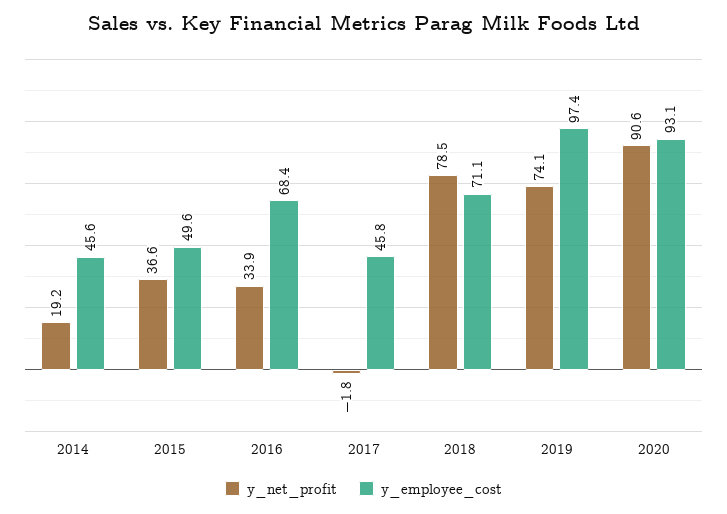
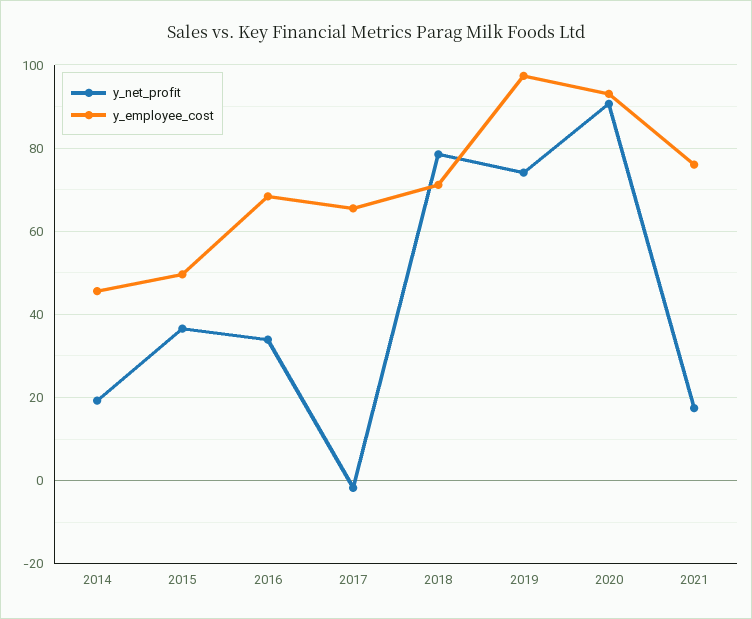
y_employee_cost, 2017: 45.8 -> 66
y_net_profit, 2021: none -> 18
y_employee_cost, 2021: none -> 76

